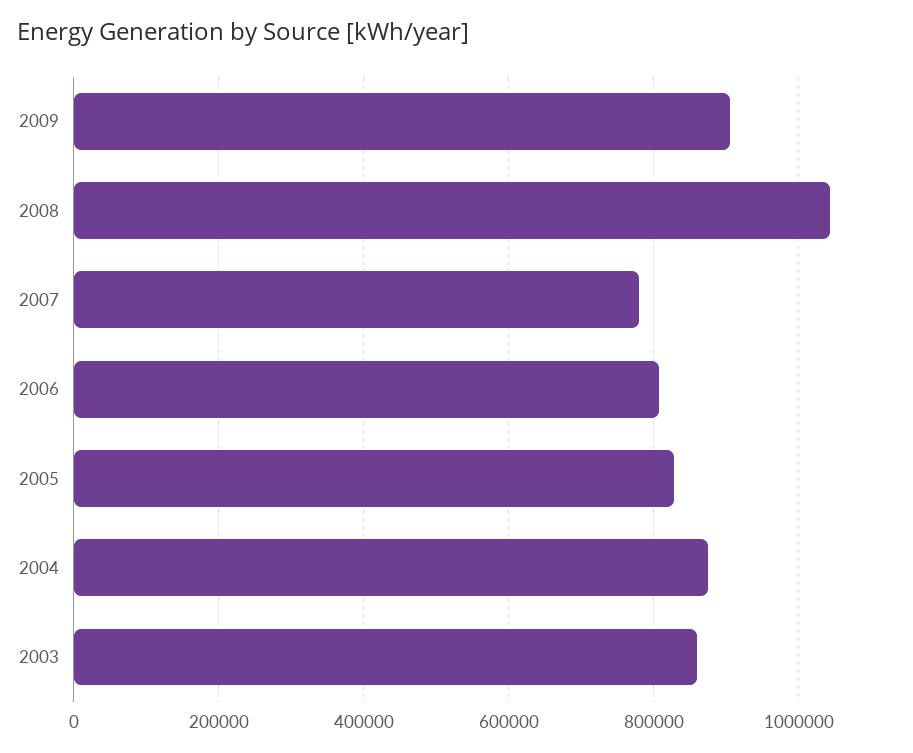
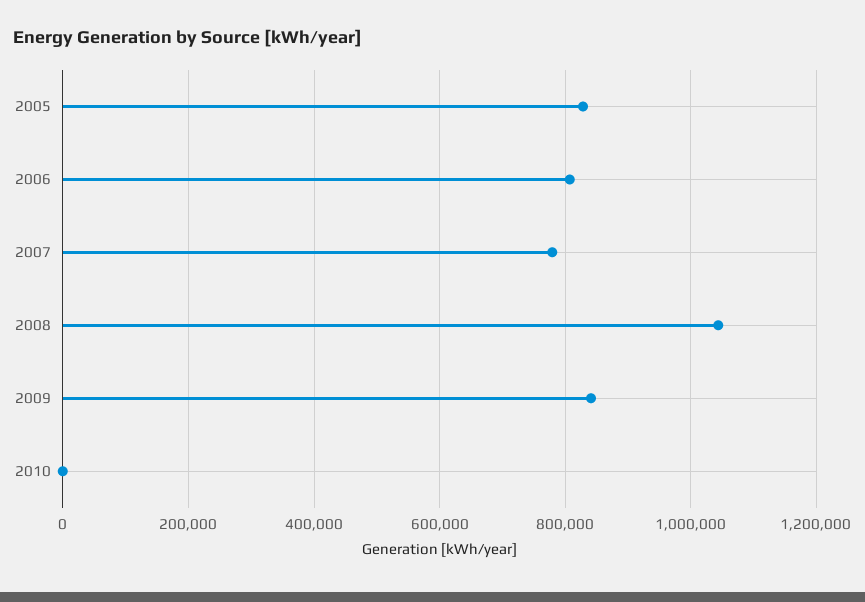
2009: 900000 -> 840000
2004: 880000 -> none
2003: 860000 -> none
2010: none -> 0

